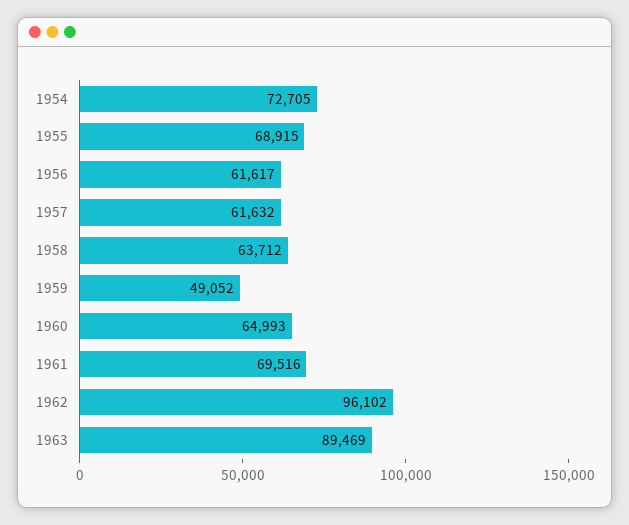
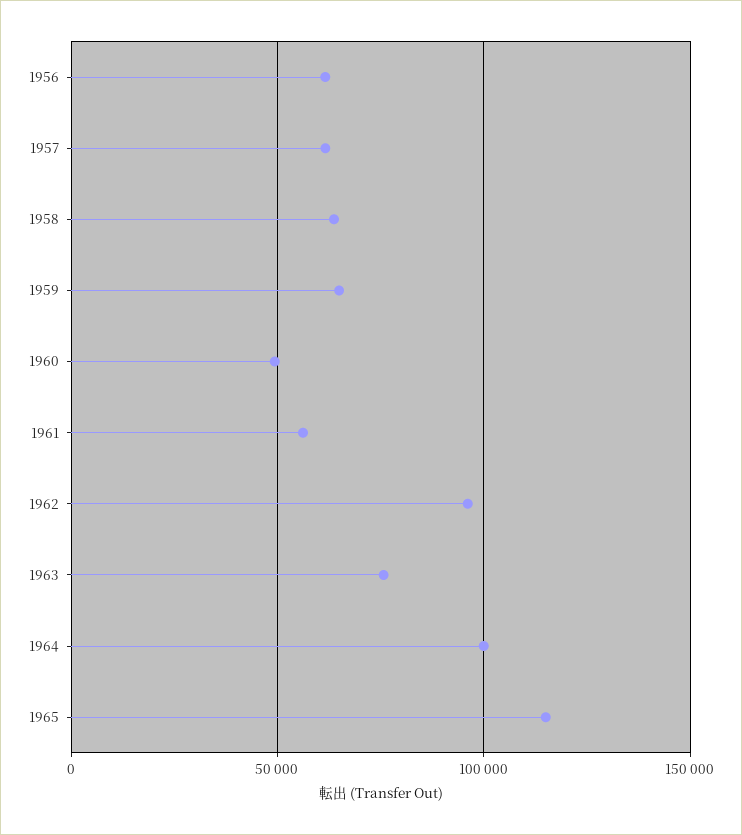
1954: 72705 -> none
1955: 68915 -> none
1959: 49052 -> 65000
1960: 64993 -> 50000
1961: 69516 -> 55000
1963: 89469 -> 75000
1964: none -> 100000
1965: none -> 115000

